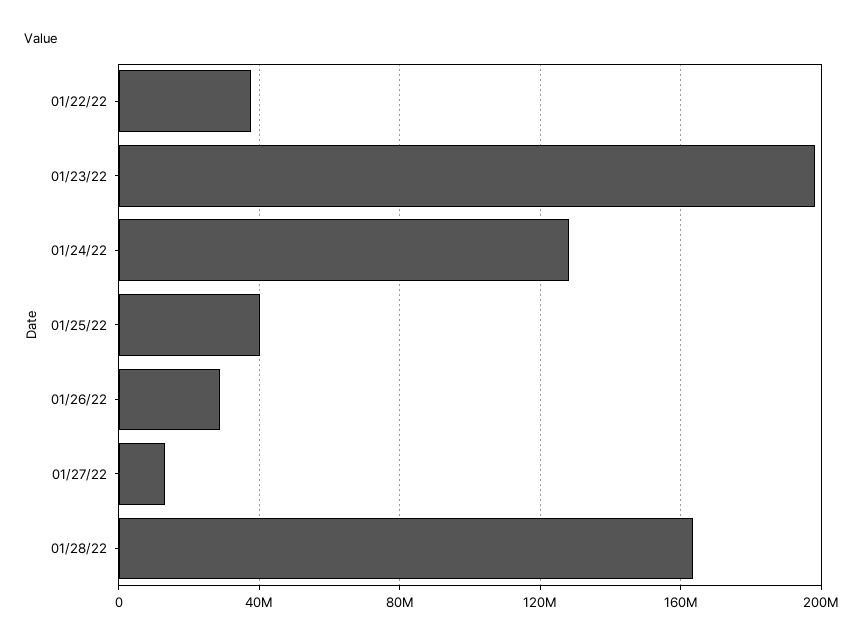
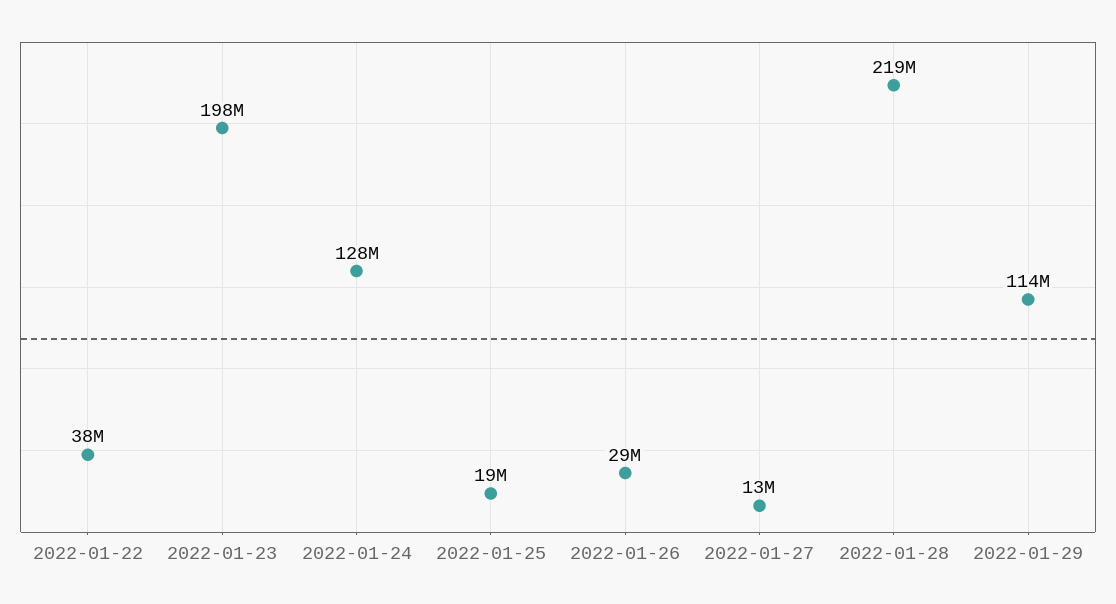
01/25/22: 40000000 -> 19000000
01/28/22: 165000000 -> 219000000
2022-01-29: none -> 114000000

